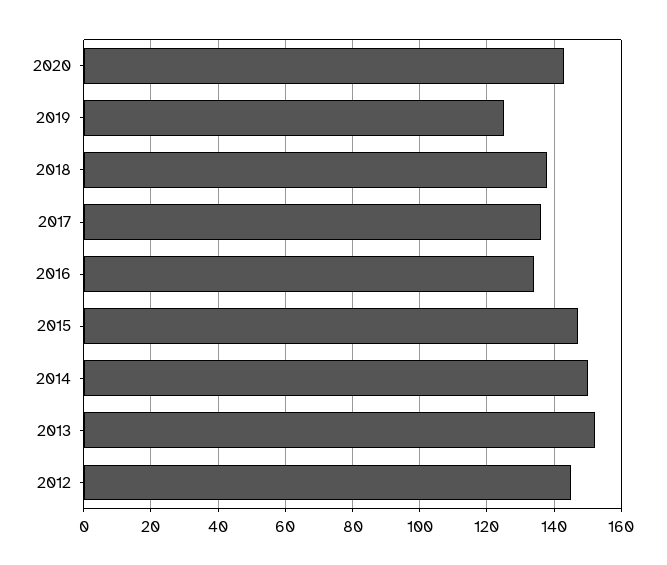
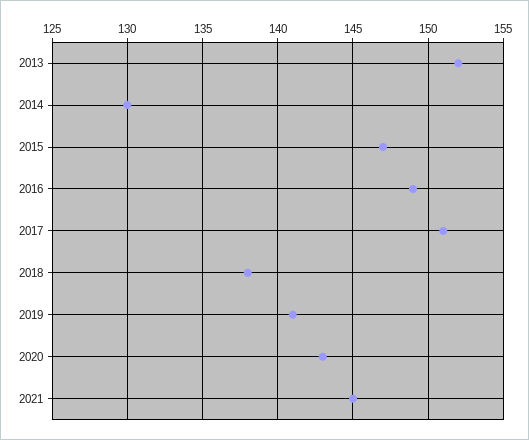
2019: 125 -> 141
2017: 135 -> 151
2016: 135 -> 149
2014: 150 -> 130
2012: 145 -> none
2021: none -> 145

